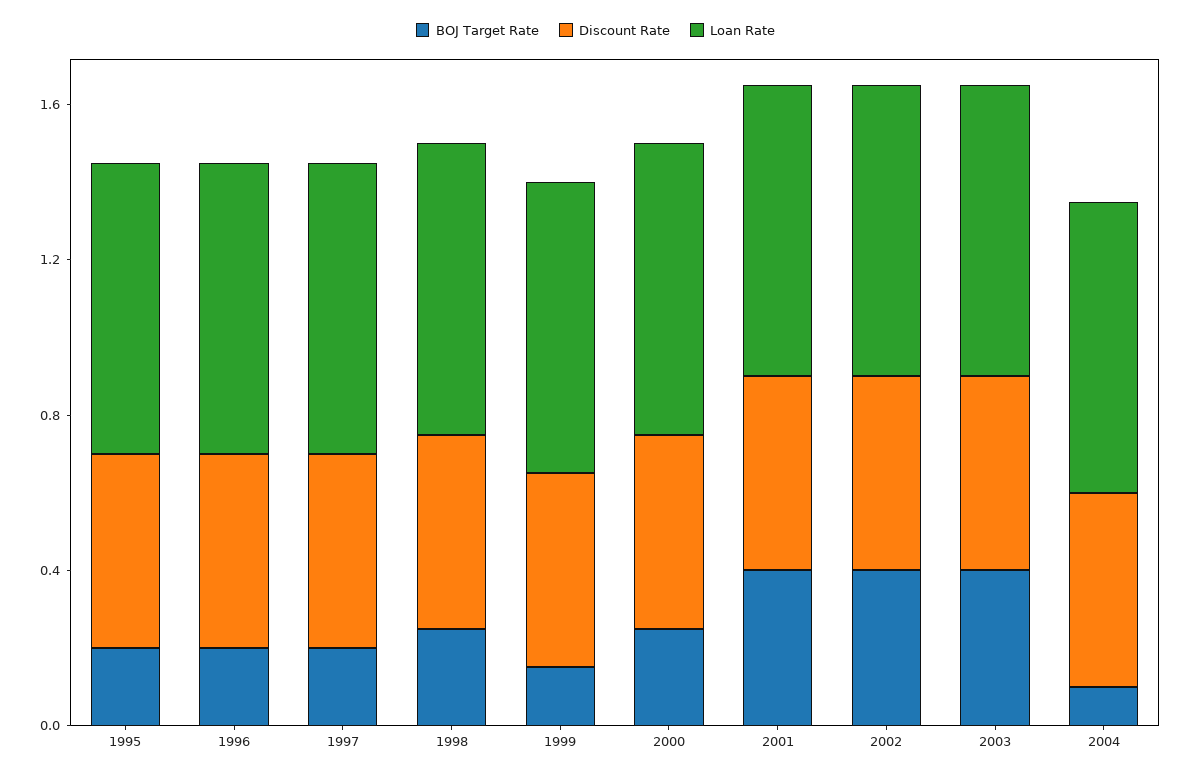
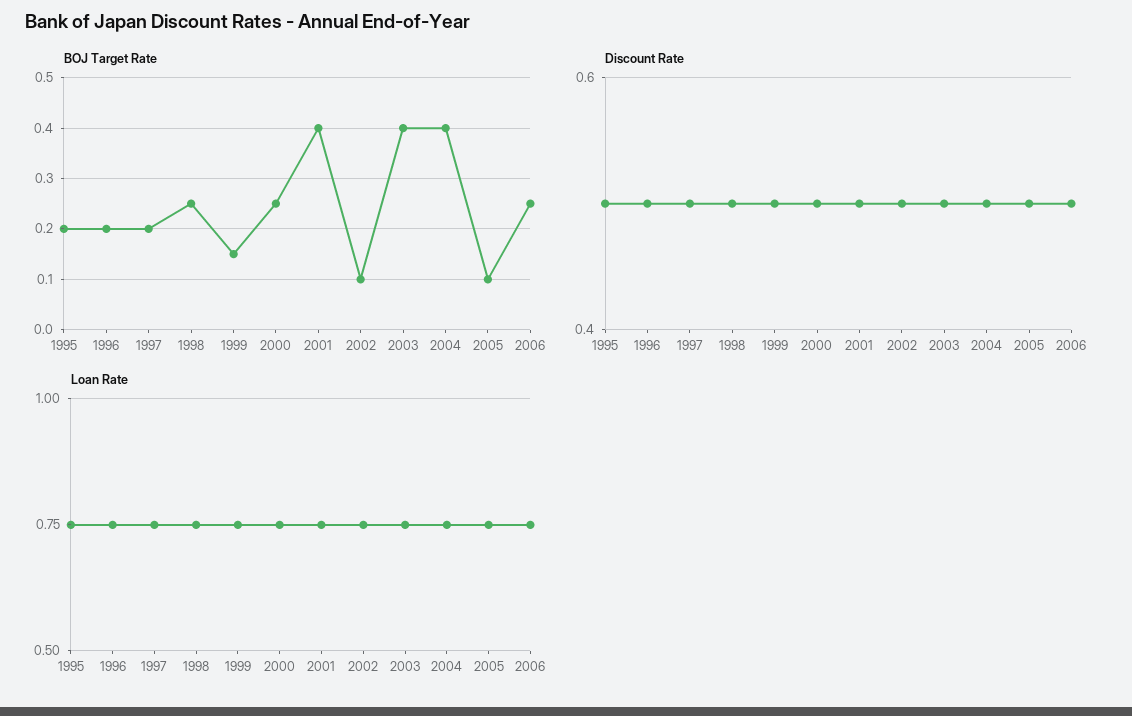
BOJ Target Rate, 2002: 0.4 -> 0.1
BOJ Target Rate, 2004: 0.1 -> 0.4
BOJ Target Rate, 2005: none -> 0.1
BOJ Target Rate, 2006: none -> 0.25
Discount Rate, 2005: none -> 0.5
Discount Rate, 2006: none -> 0.5
Loan Rate, 2005: none -> 0.75
Loan Rate, 2006: none -> 0.75

